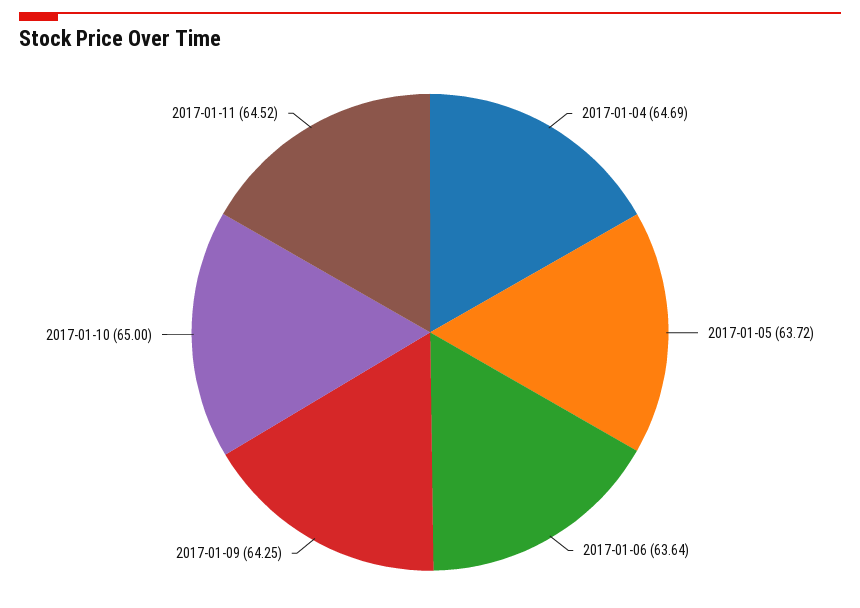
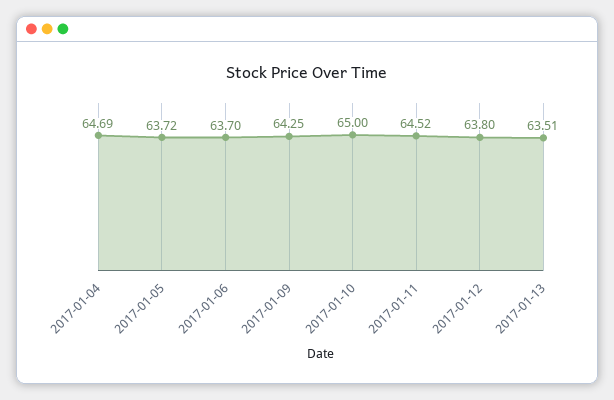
2017-01-06: 63.64 -> 63.7
2017-01-12: none -> 63.8
2017-01-13: none -> 63.51

